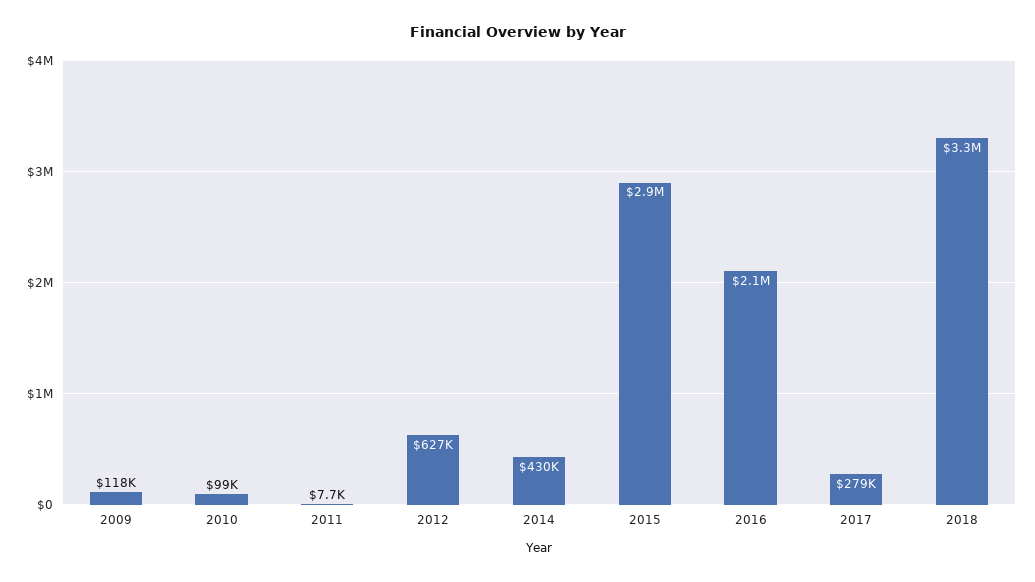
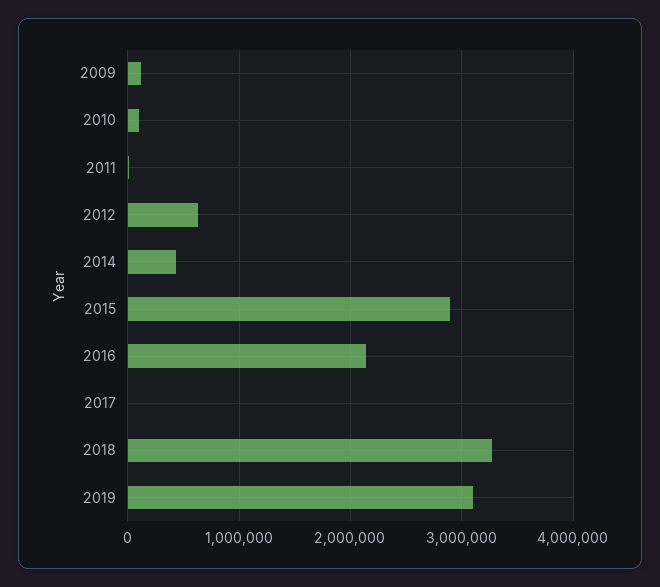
2017: 279000 -> 0
2019: none -> 3100000

